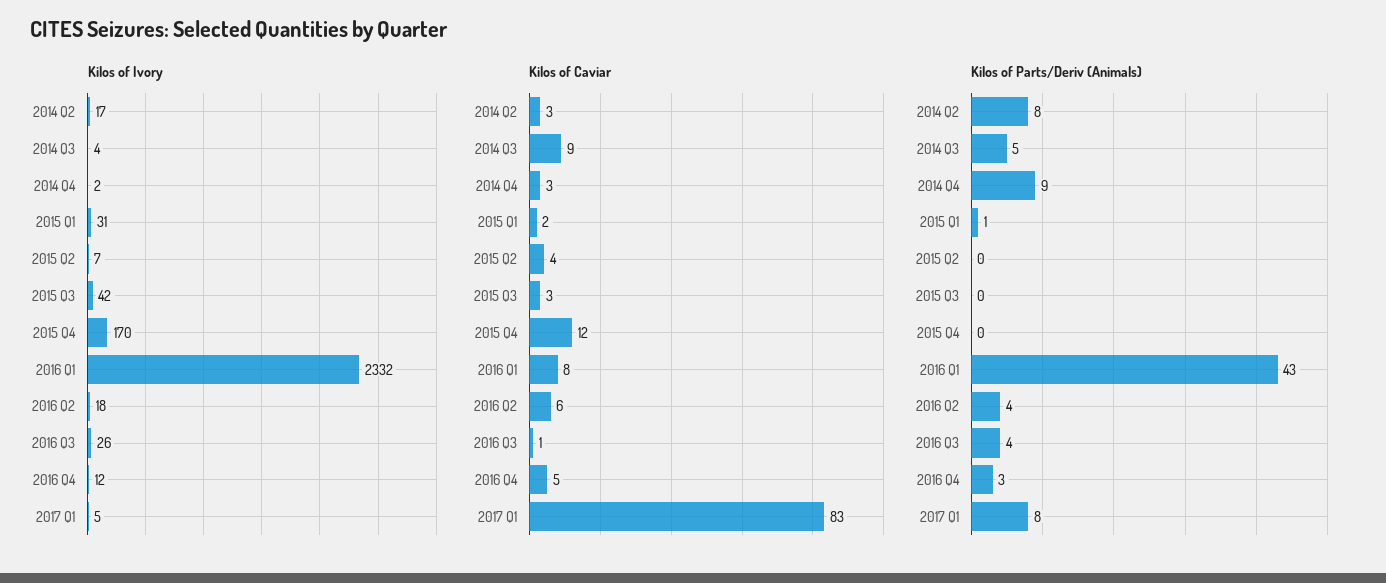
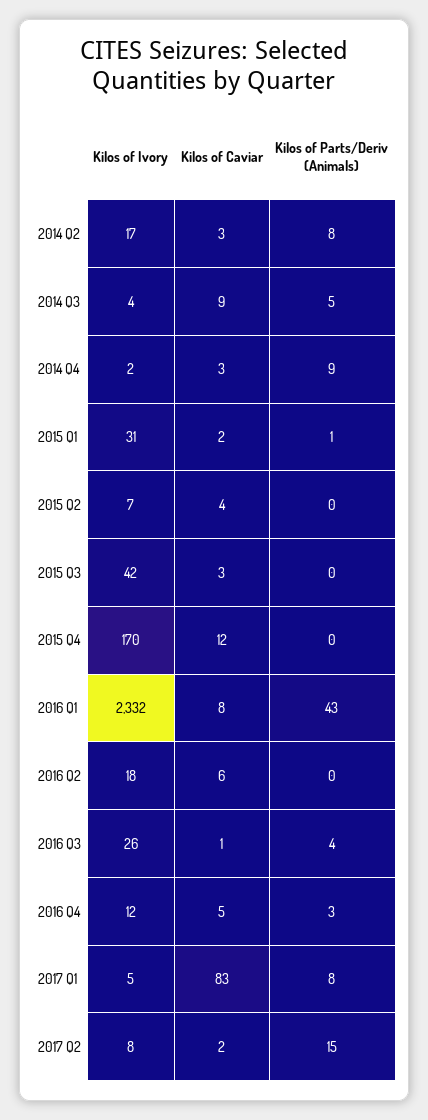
Kilos of Parts/Deriv (Animals), 2016 Q2: 4 -> 0
Kilos of Ivory, 2017 Q2: none -> 8
Kilos of Caviar, 2017 Q2: none -> 2
Kilos of Parts/Deriv (Animals), 2017 Q2: none -> 15

